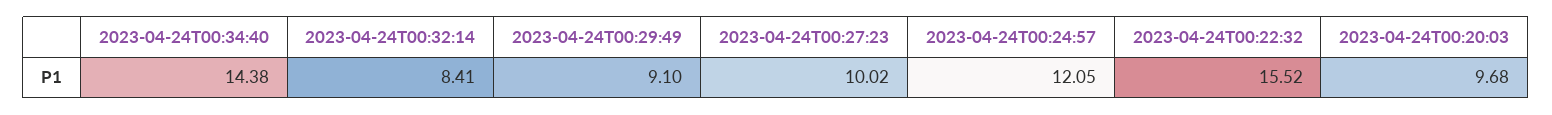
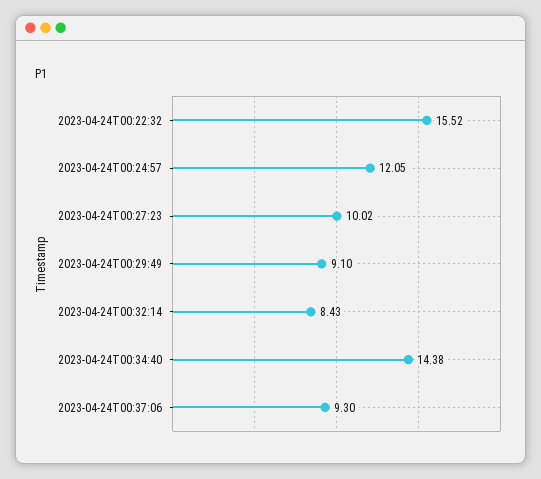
2023-04-24T00:32:14: 8.41 -> 8.43
2023-04-24T00:20:03: 9.68 -> none
2023-04-24T00:37:06: none -> 9.3

